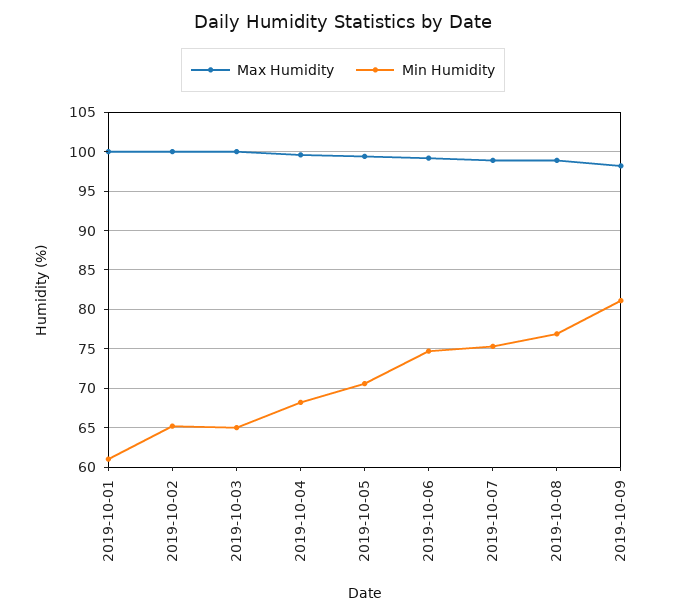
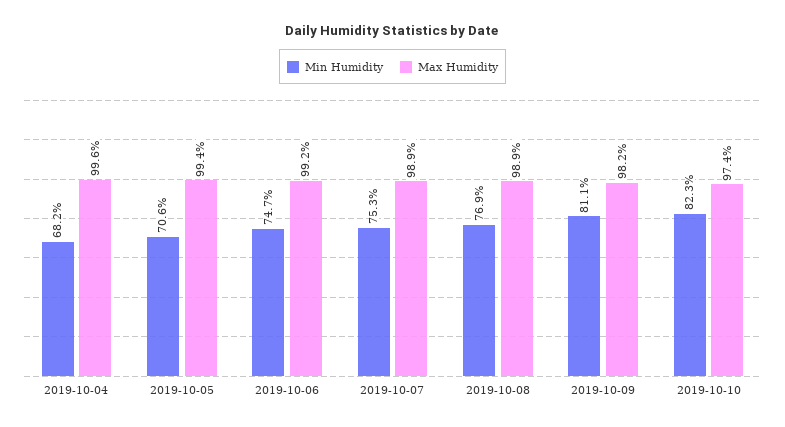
Max Humidity, 2019-10-01: 100 -> none
Min Humidity, 2019-10-01: 61 -> none
Max Humidity, 2019-10-02: 100 -> none
Min Humidity, 2019-10-02: 65 -> none
Max Humidity, 2019-10-03: 100 -> none
Min Humidity, 2019-10-03: 65 -> none
Min Humidity, 2019-10-10: none -> 82.3
Max Humidity, 2019-10-10: none -> 97.4

